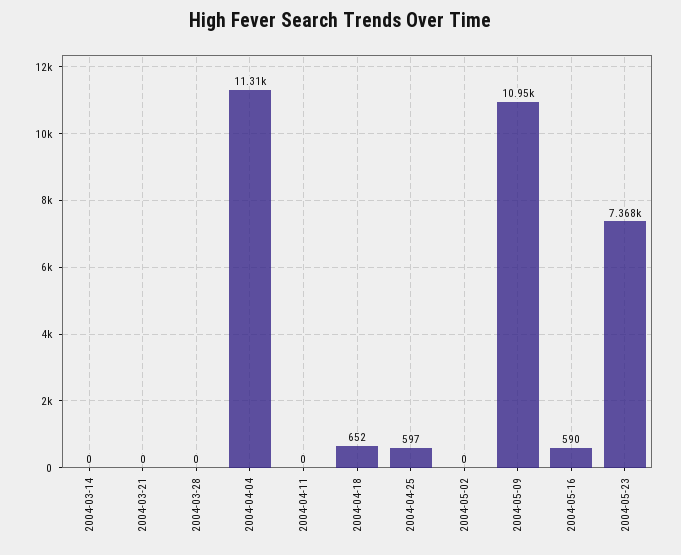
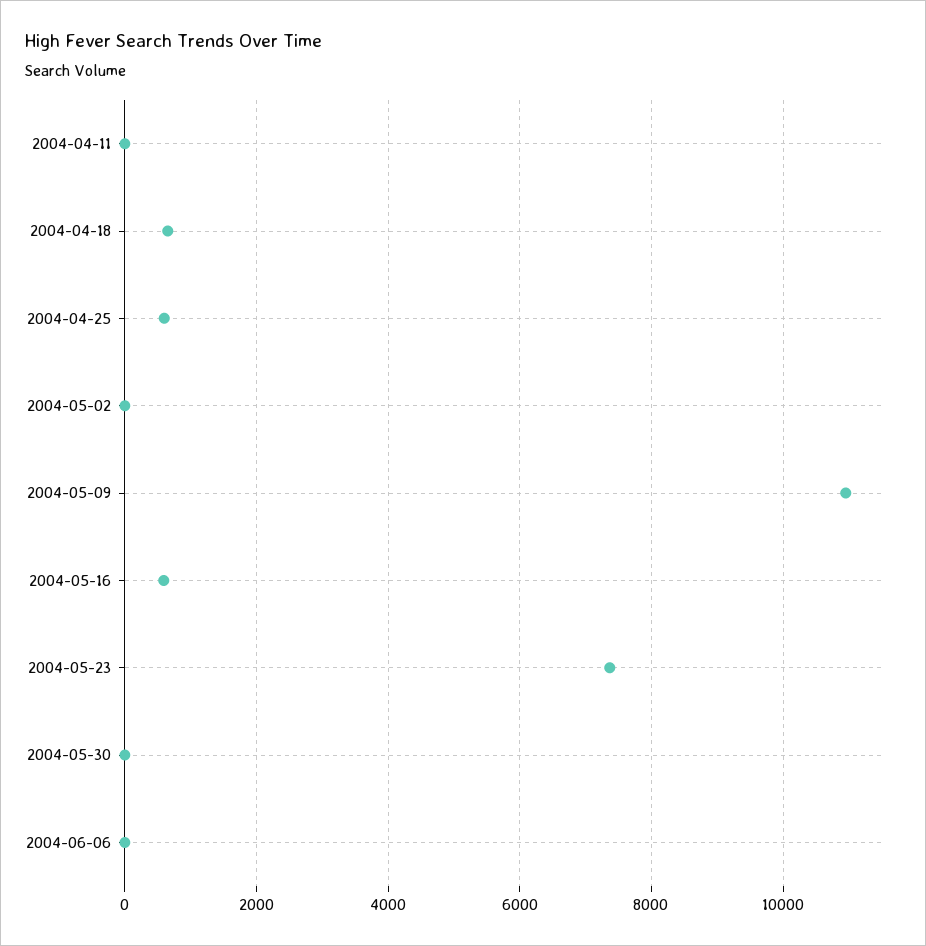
2004-03-14: 0 -> none
2004-03-21: 0 -> none
2004-03-28: 0 -> none
2004-04-04: 11310 -> none
2004-05-30: none -> 0
2004-06-06: none -> 0

